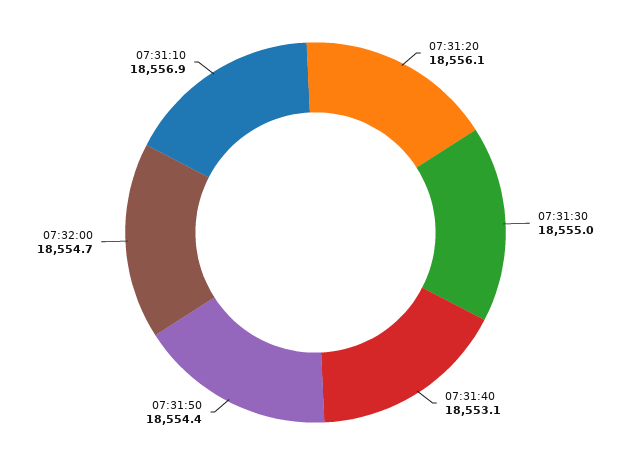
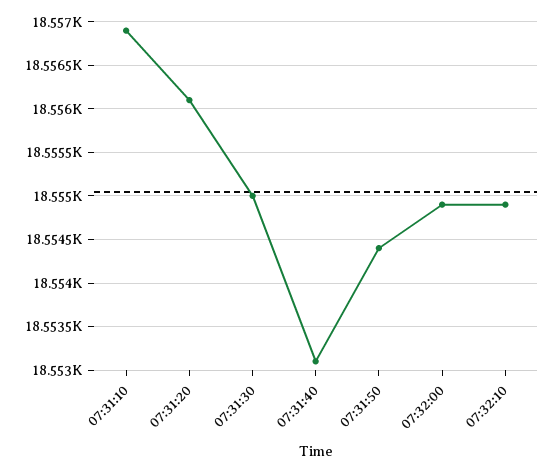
07:32:00: 18554.7 -> 18554.9
07:32:10: none -> 18554.9

